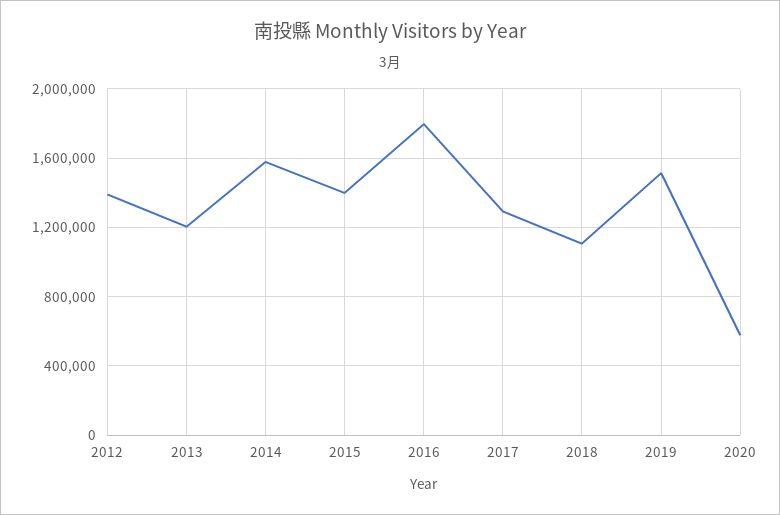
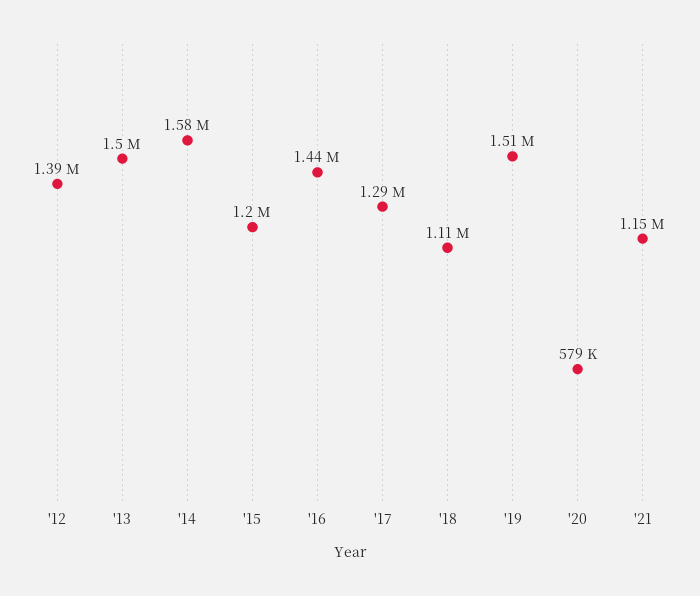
2013: 1200000 -> 1500000
2015: 1400000 -> 1200000
2016: 1800000 -> 1440000
'21: none -> 1150000

